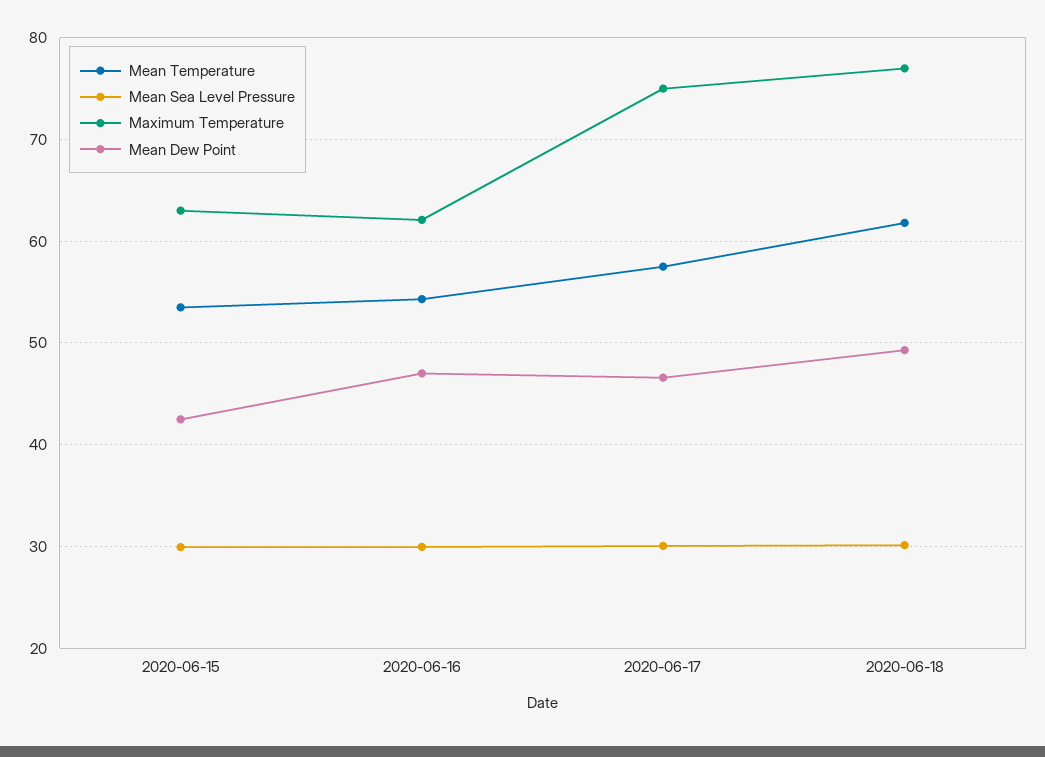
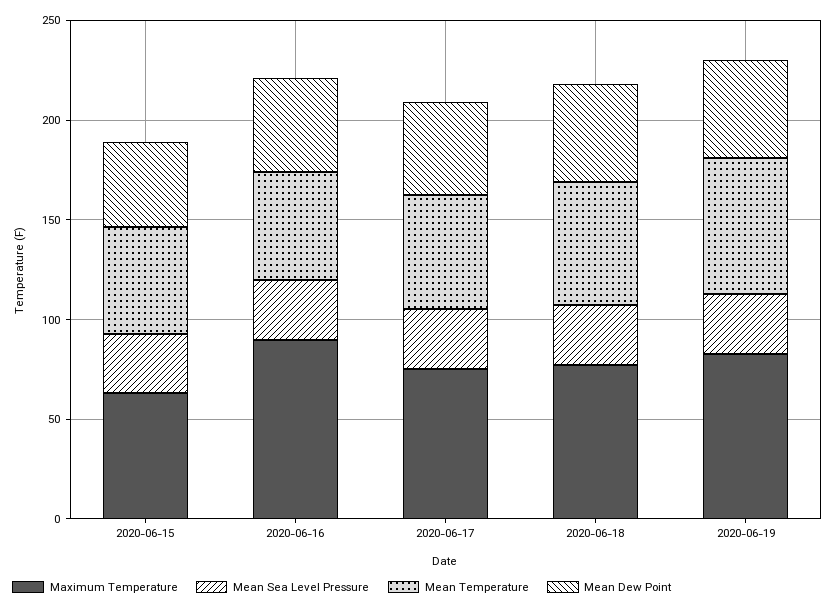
Maximum Temperature, 2020-06-16: 62 -> 90
Maximum Temperature, 2020-06-19: none -> 80
Mean Sea Level Pressure, 2020-06-19: none -> 30
Mean Temperature, 2020-06-19: none -> 70
Mean Dew Point, 2020-06-19: none -> 50

